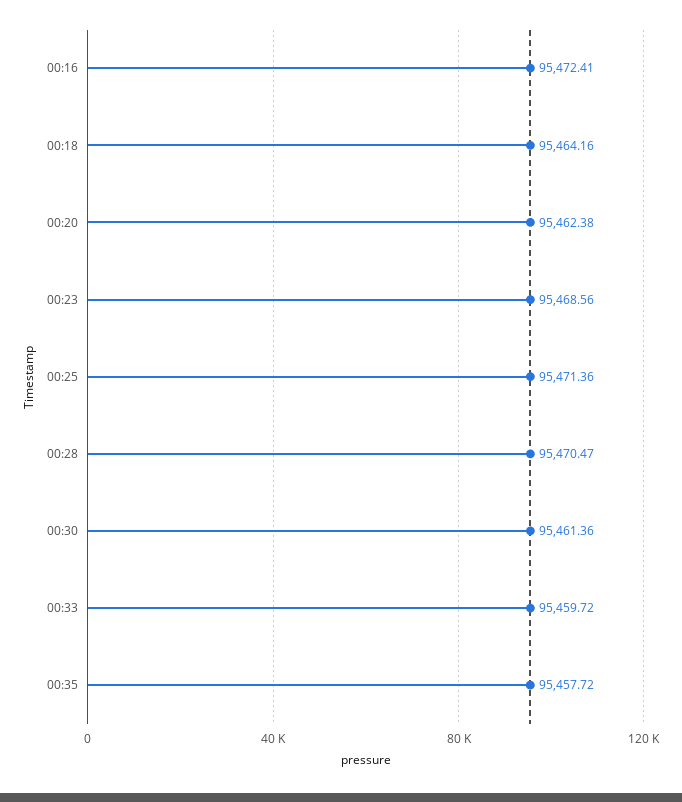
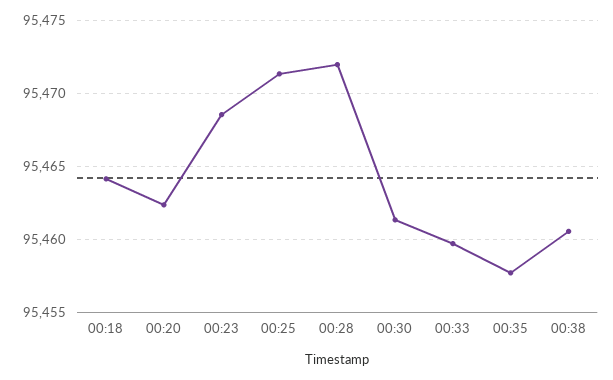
00:16: 95472.41 -> none
00:28: 95470.47 -> 95472
00:38: none -> 95460.5

